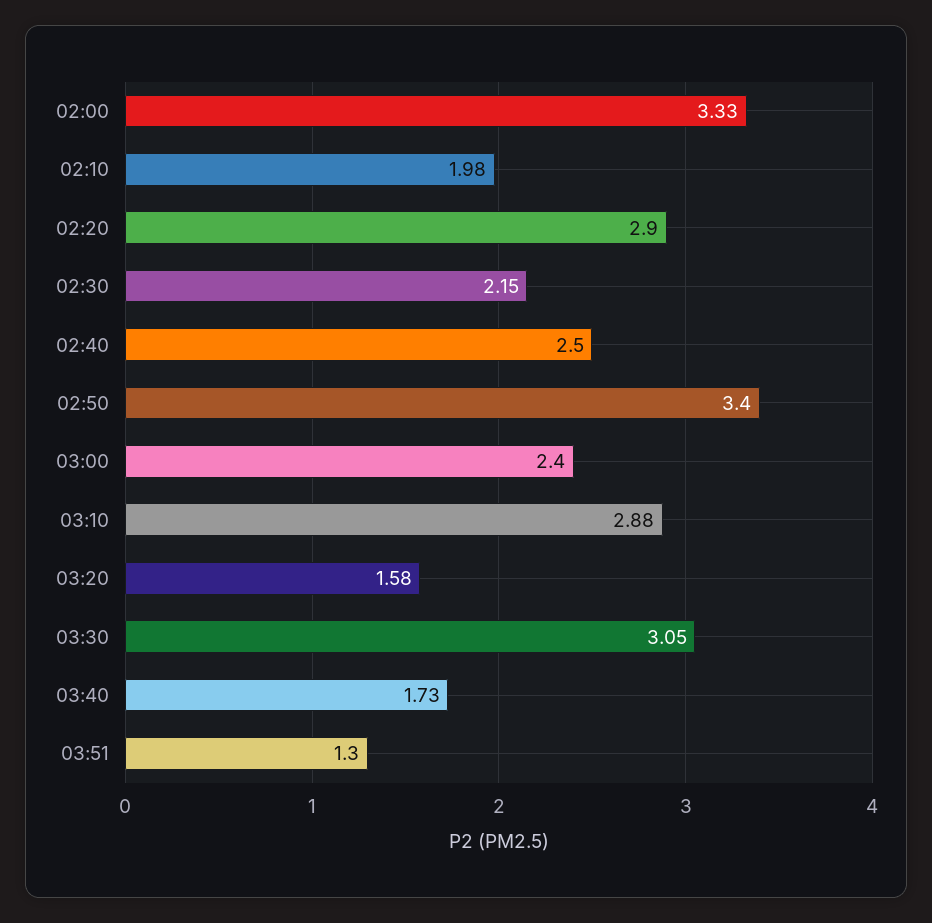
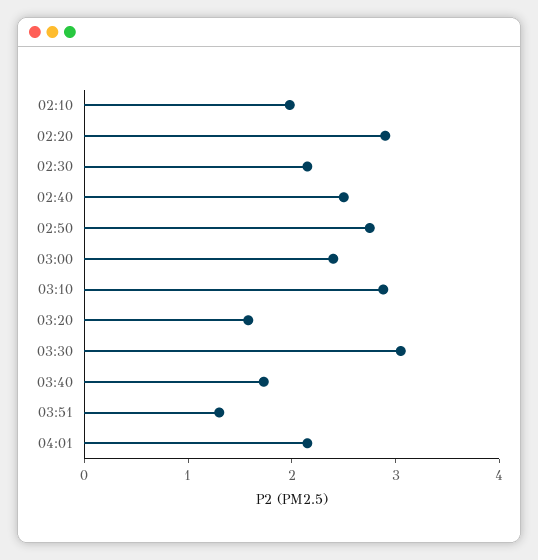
02:00: 3.33 -> none
02:50: 3.4 -> 2.8
04:01: none -> 2.2

